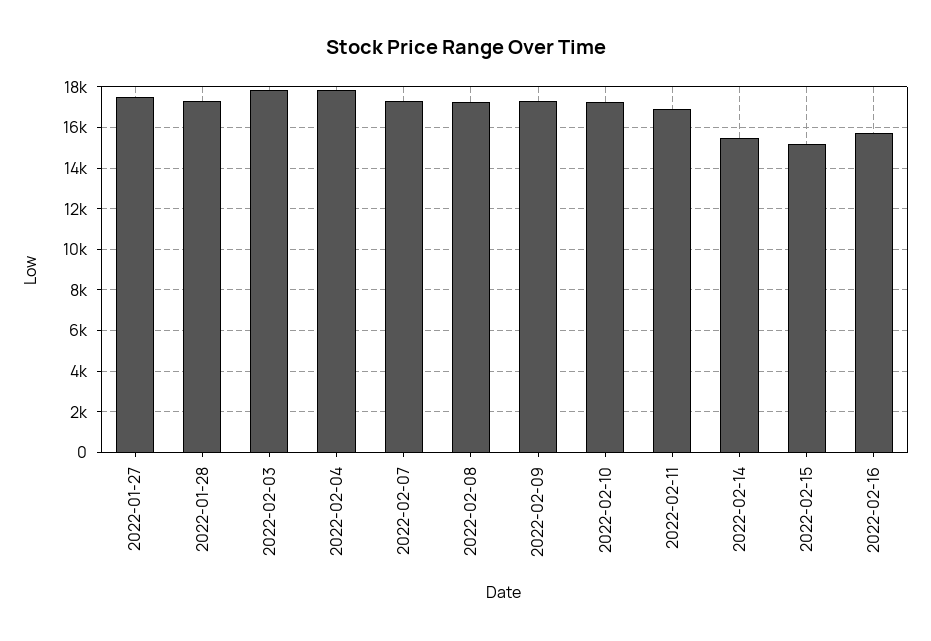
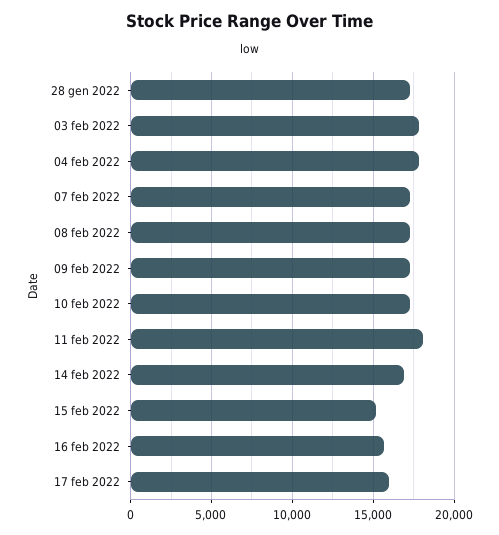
2022-01-27: 17500 -> none
2022-02-11: 17000 -> 18000
2022-02-14: 15500 -> 17000
17 feb 2022: none -> 16000

